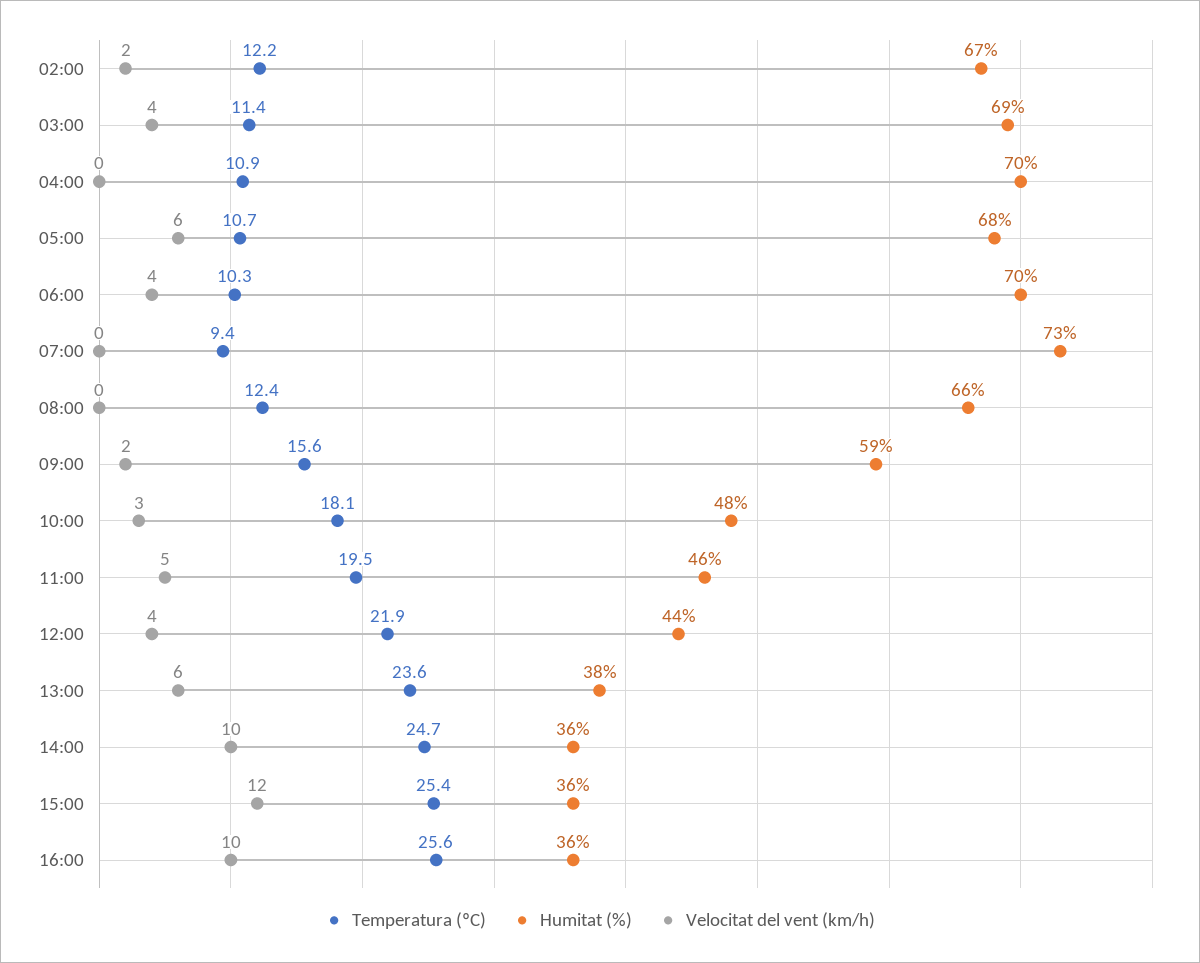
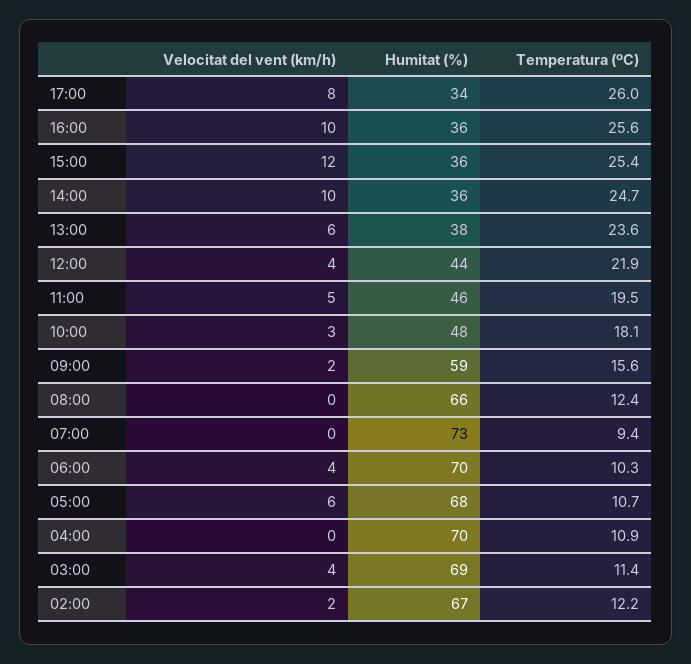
Velocitat del vent (km/h), 17:00: none -> 8
Humitat (%), 17:00: none -> 34
Temperatura (ºC), 17:00: none -> 26

